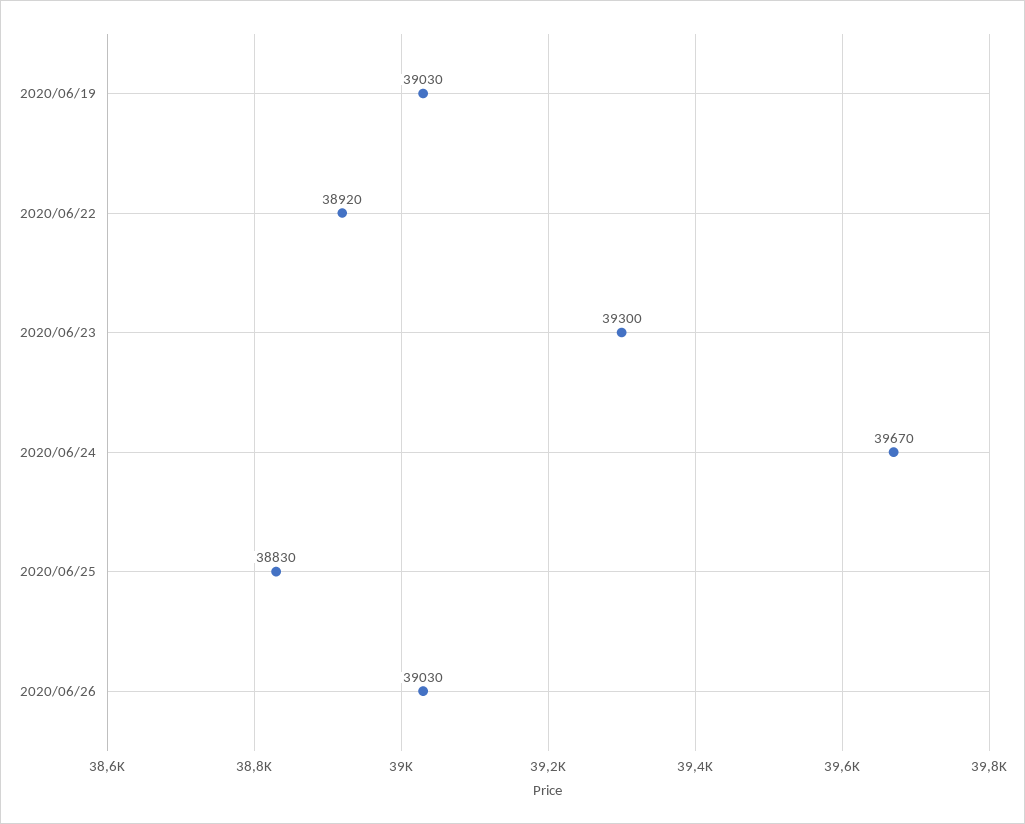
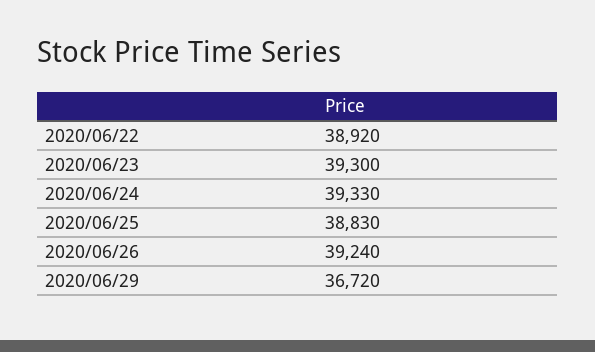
2020/06/19: 39030 -> none
2020/06/24: 39670 -> 39330
2020/06/26: 39030 -> 39240
2020/06/29: none -> 36720

